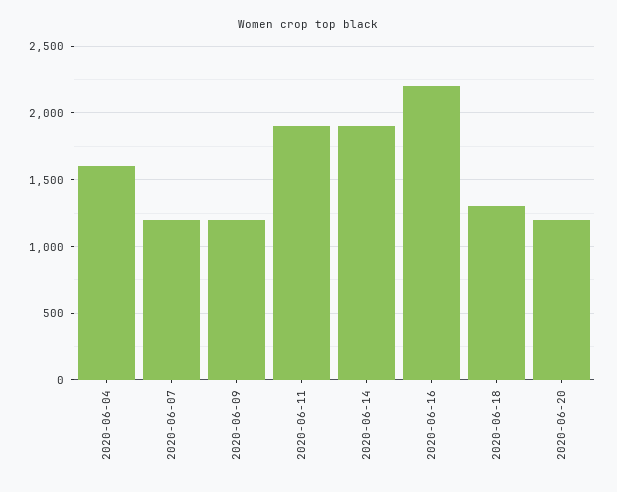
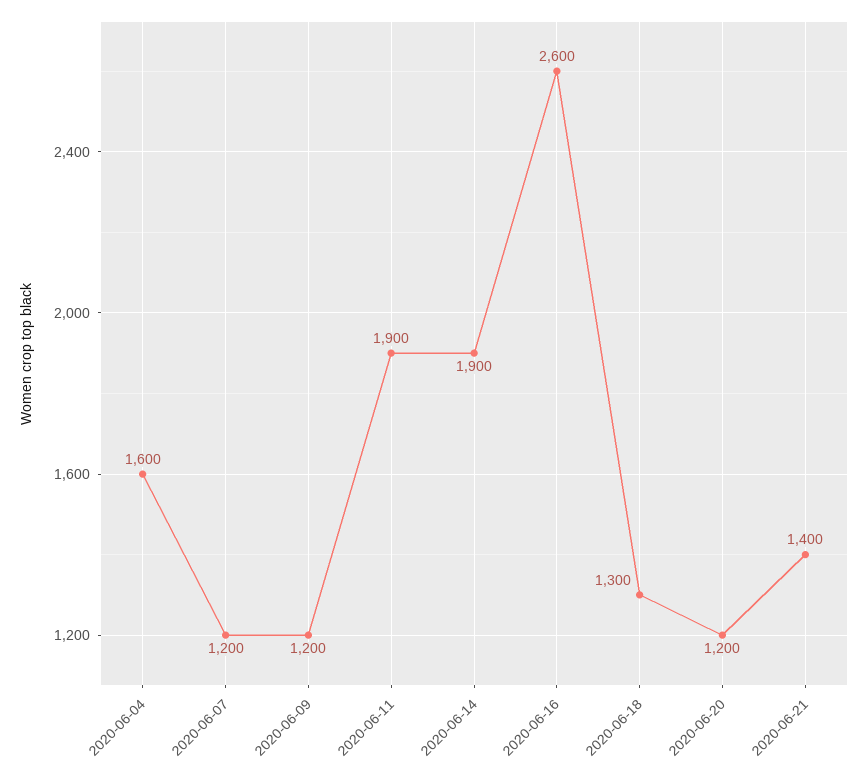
2020-06-16: 2200 -> 2600
2020-06-21: none -> 1400

